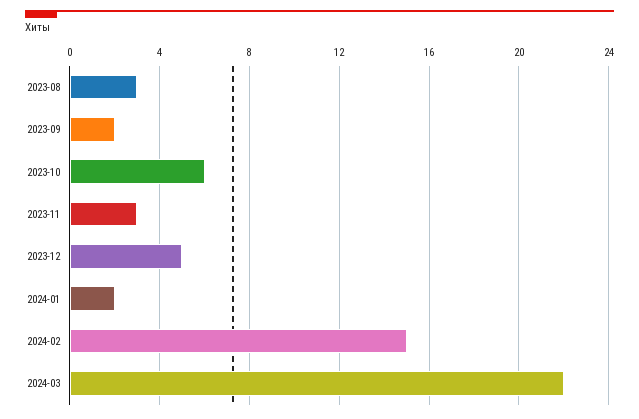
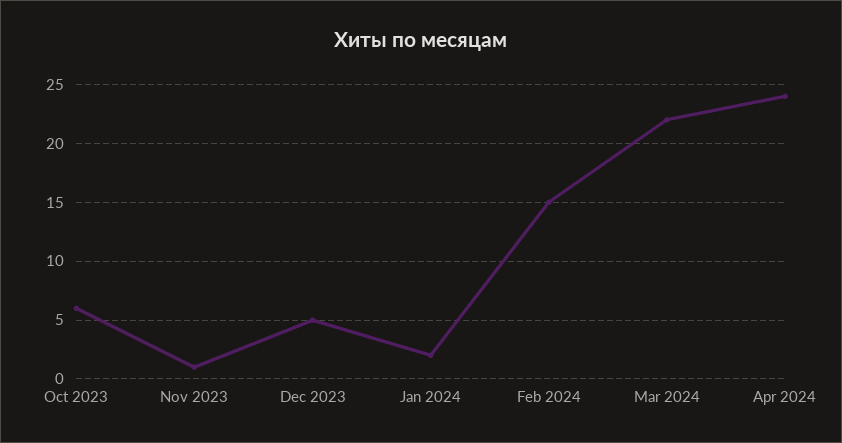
2023-08: 3 -> none
2023-09: 2 -> none
2023-11: 3 -> 1
Apr 2024: none -> 24

